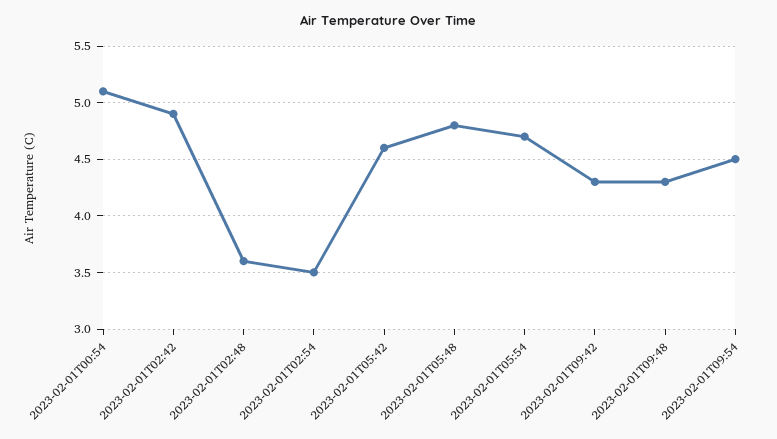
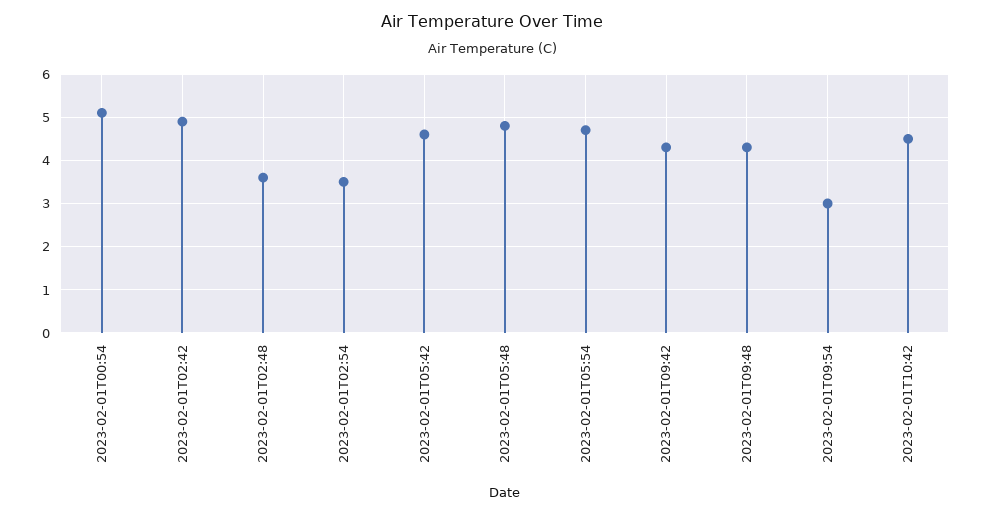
2023-02-01T09:54: 4.5 -> 3
2023-02-01T10:42: none -> 4.5

